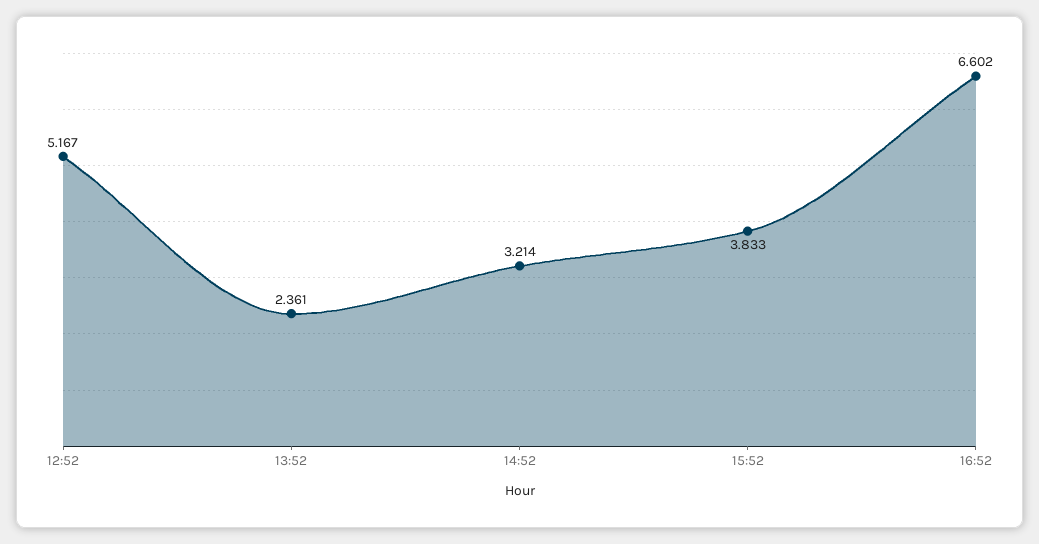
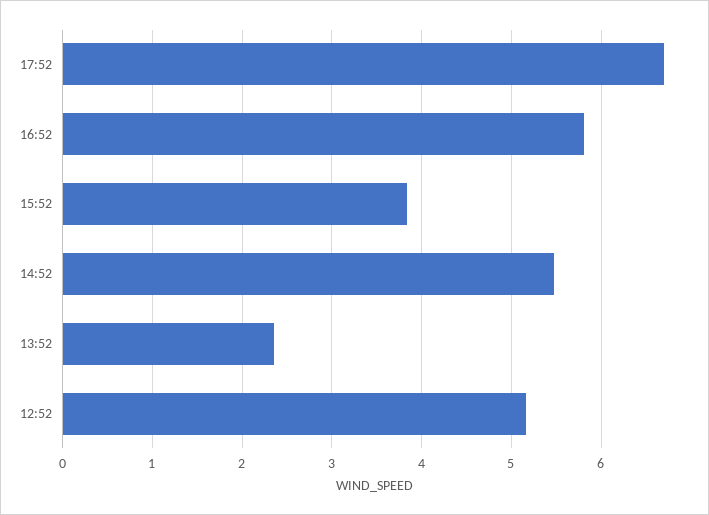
14:52: 3.214 -> 5.5
16:52: 6.602 -> 5.8
17:52: none -> 6.7

